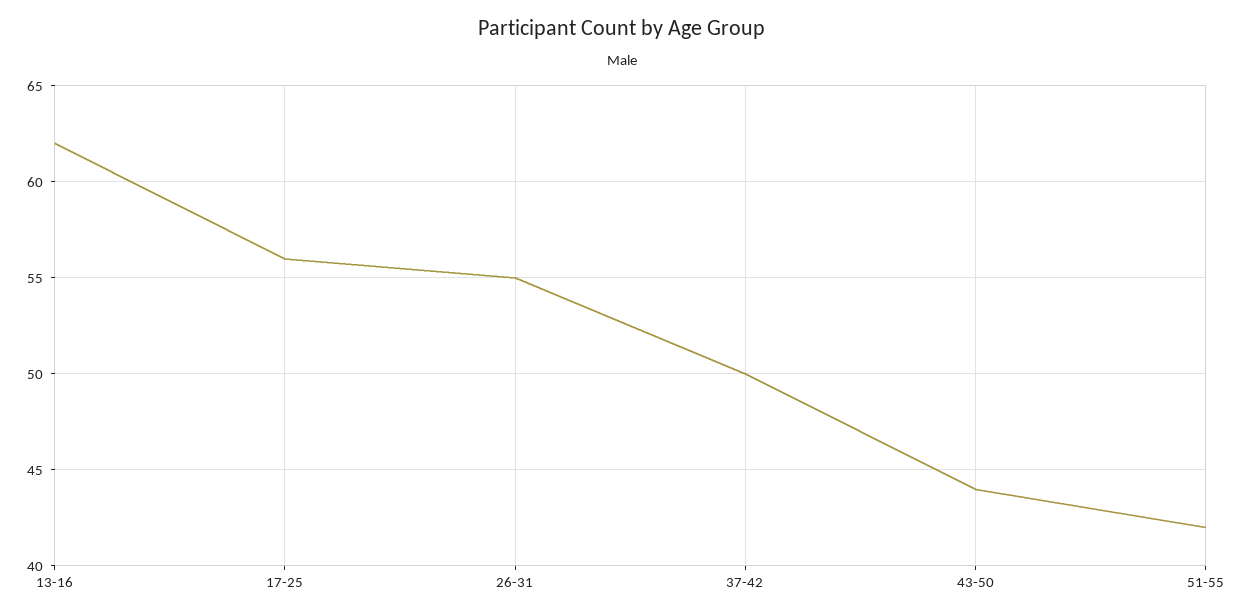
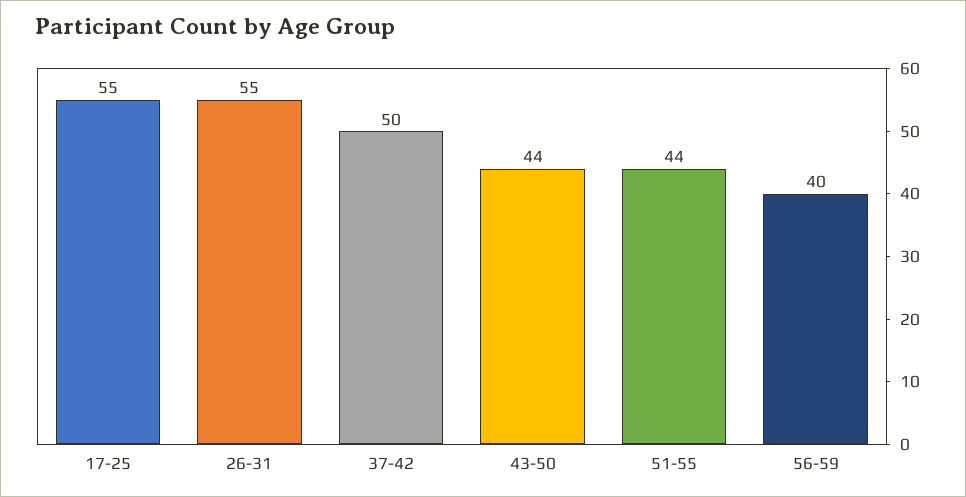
13-16: 62 -> none
17-25: 56 -> 55
51-55: 42 -> 44
56-59: none -> 40

